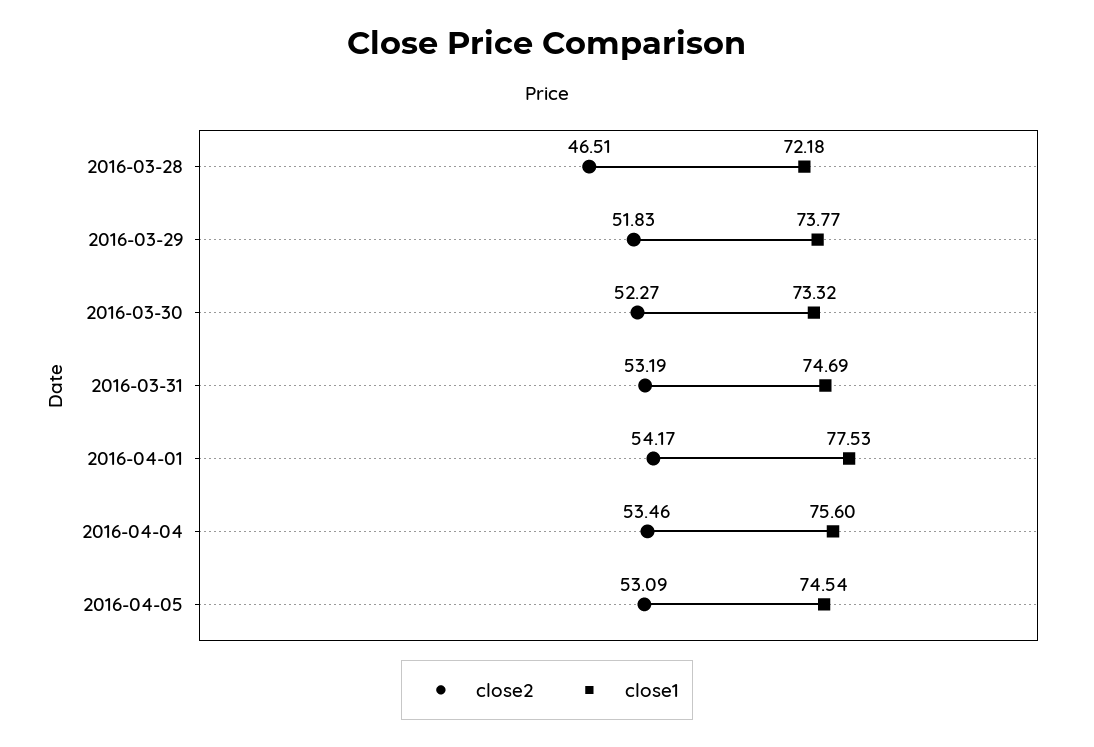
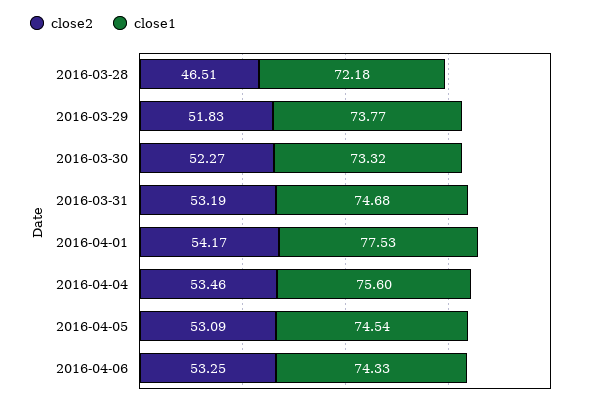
close1, 2016-03-31: 74.69 -> 74.68
close2, 2016-04-06: none -> 53.25
close1, 2016-04-06: none -> 74.33

